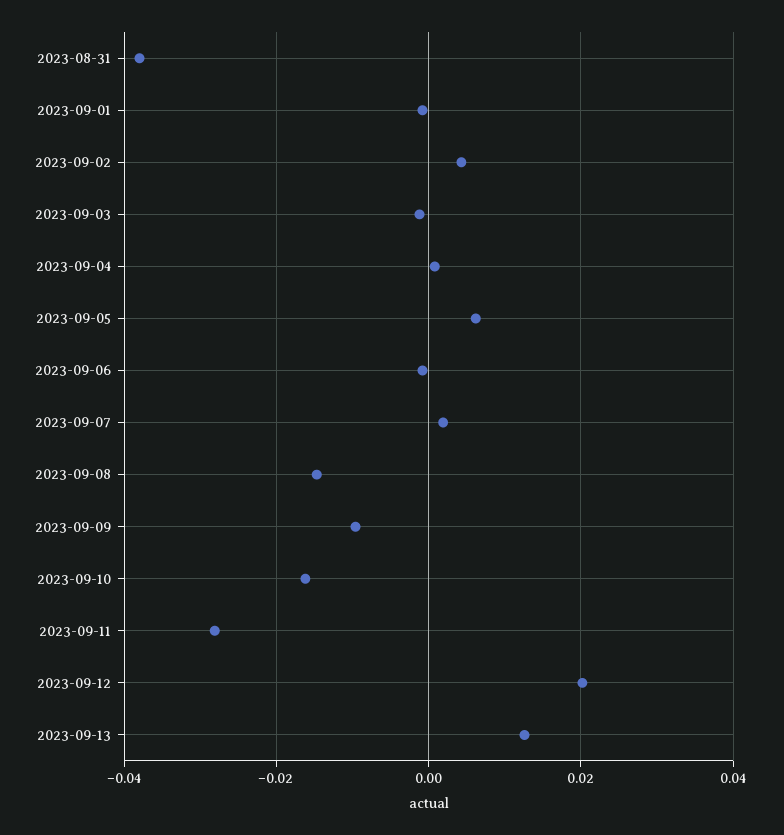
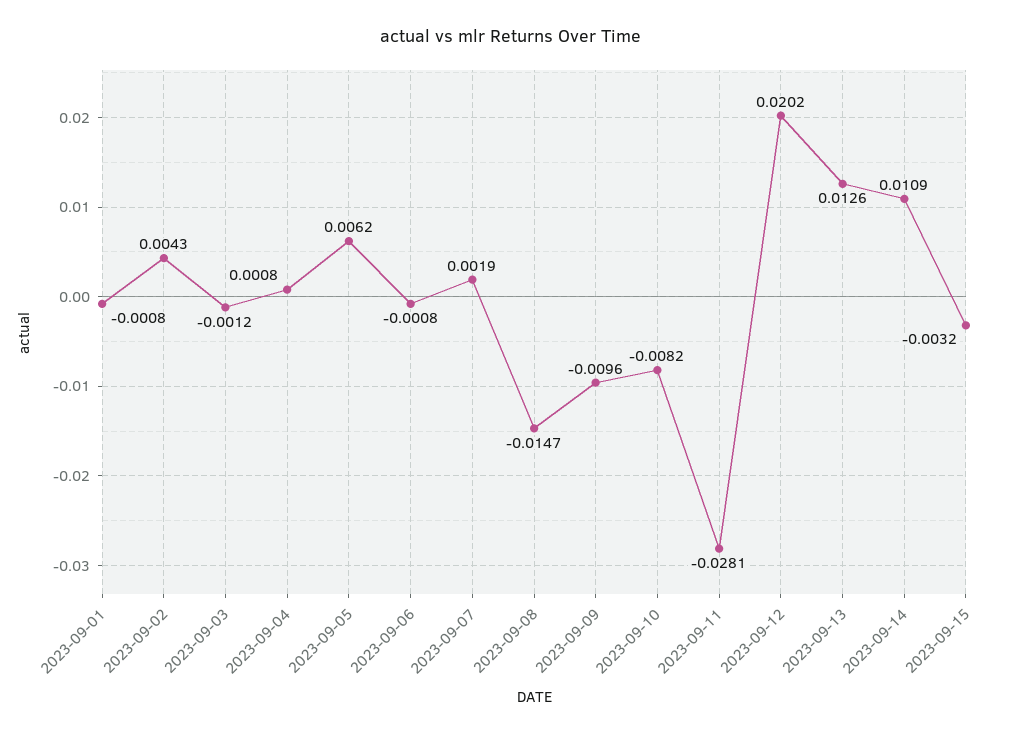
2023-08-31: -0.038 -> none
2023-09-10: -0.016 -> -0.0082
2023-09-14: none -> 0.0109
2023-09-15: none -> -0.0032

